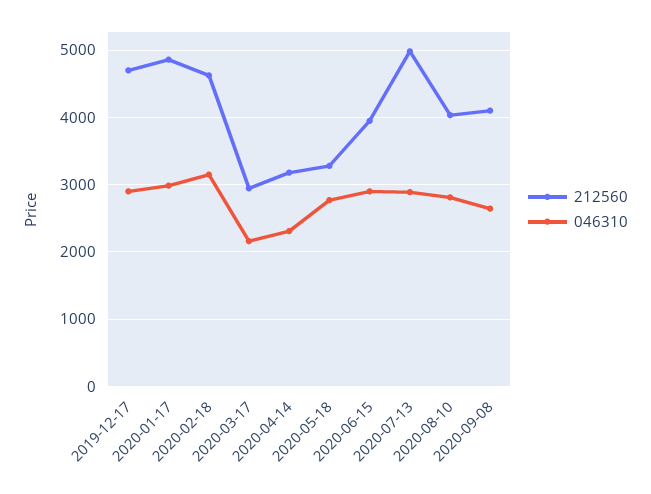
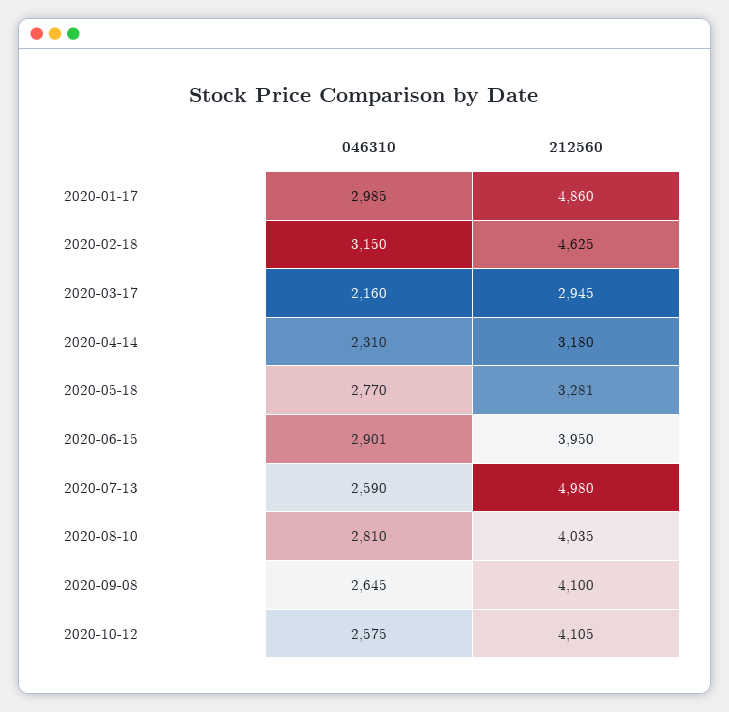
212560, 2019-12-17: 4700 -> none
046310, 2019-12-17: 2900 -> none
046310, 2020-07-13: 2900 -> 2590
046310, 2020-10-12: none -> 2575
212560, 2020-10-12: none -> 4105

